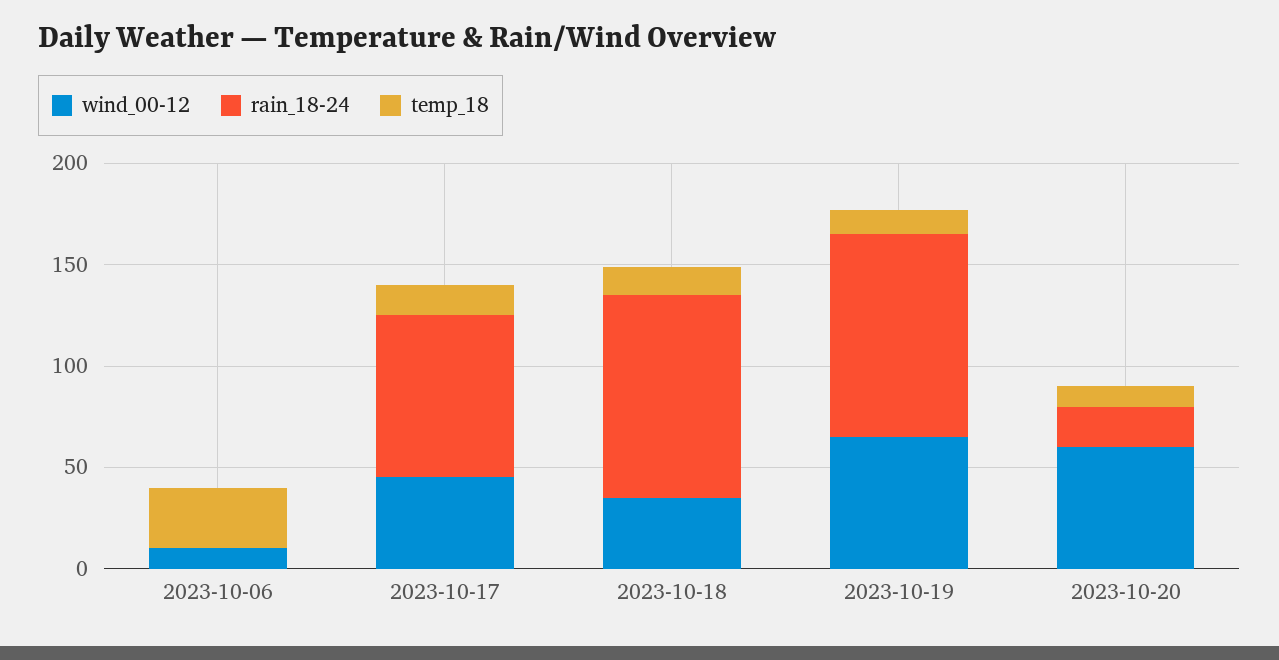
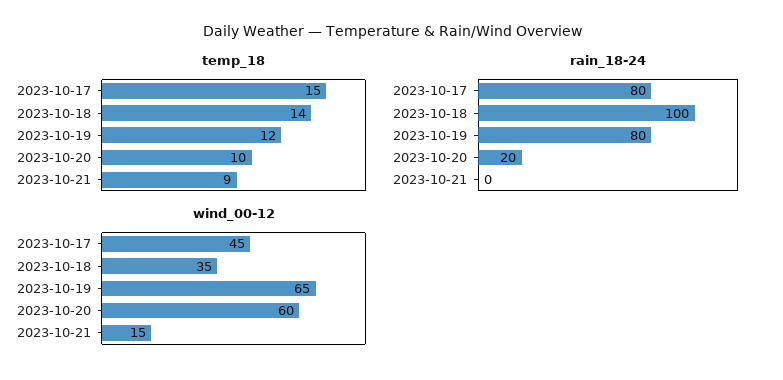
wind_00-12, 2023-10-06: 10 -> none
rain_18-24, 2023-10-06: 0 -> none
temp_18, 2023-10-06: 30 -> none
rain_18-24, 2023-10-19: 100 -> 80
temp_18, 2023-10-21: none -> 9
rain_18-24, 2023-10-21: none -> 0
wind_00-12, 2023-10-21: none -> 15

